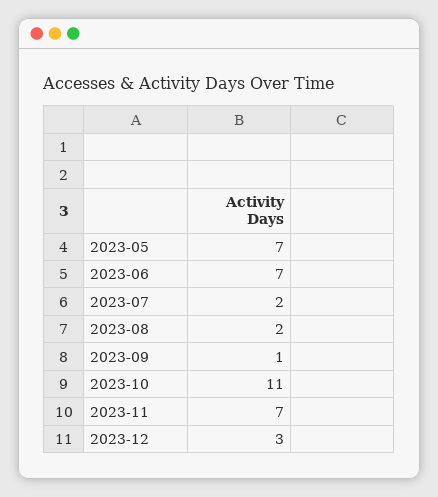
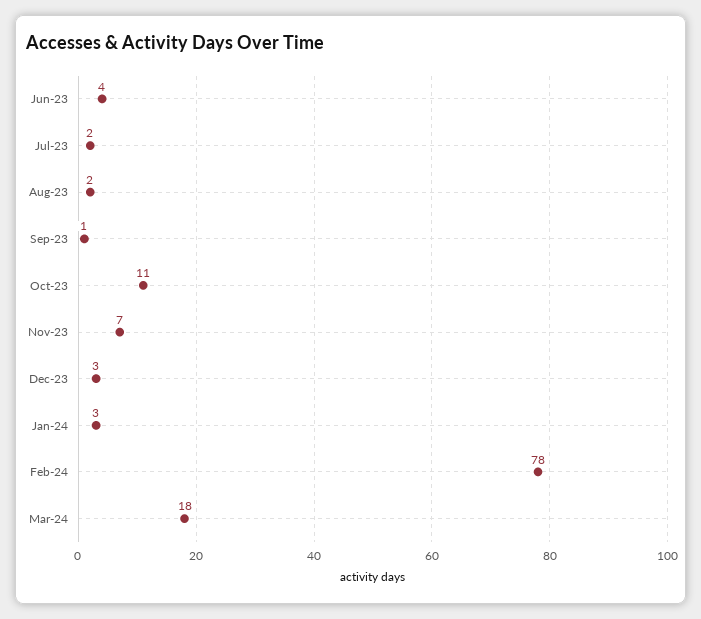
2023-05: 7 -> none
2023-06: 7 -> 4
Jan-24: none -> 3
Feb-24: none -> 78
Mar-24: none -> 18

